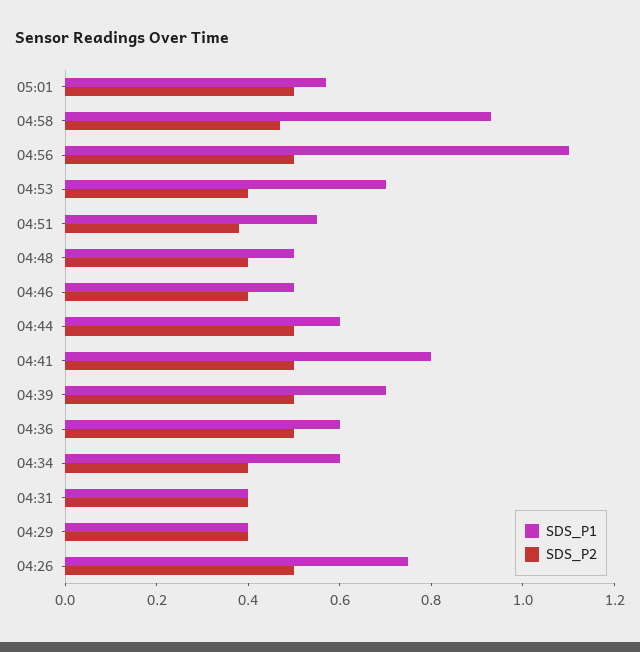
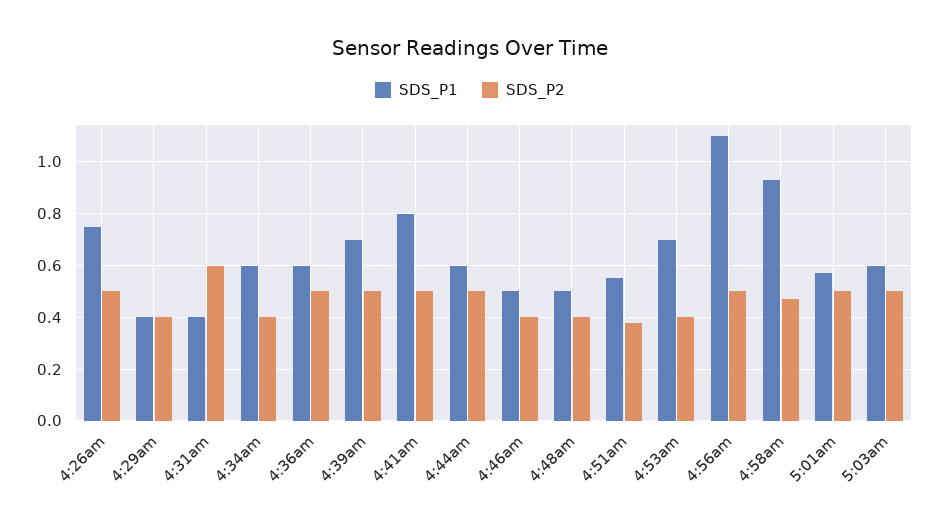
SDS_P2, 04:31: 0.4 -> 0.6
SDS_P1, 5:03am: none -> 0.6
SDS_P2, 5:03am: none -> 0.5

